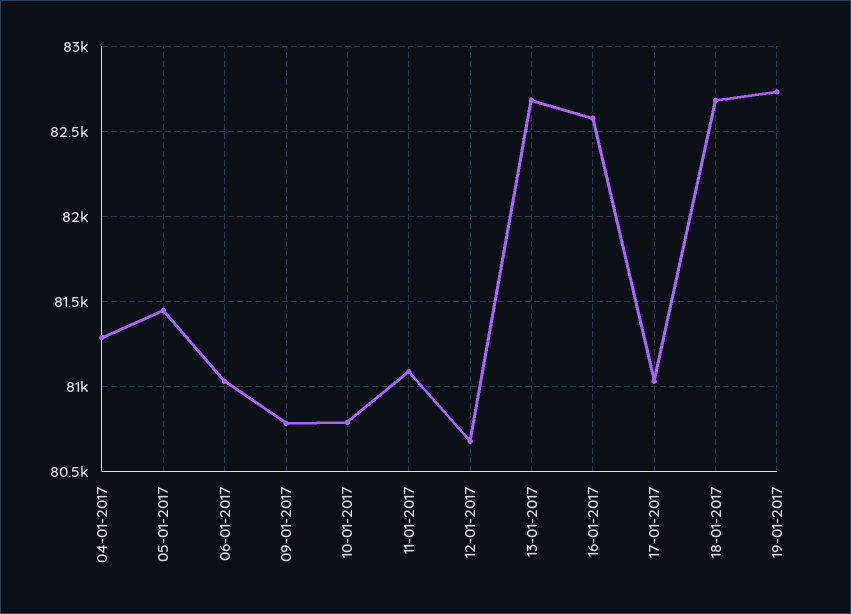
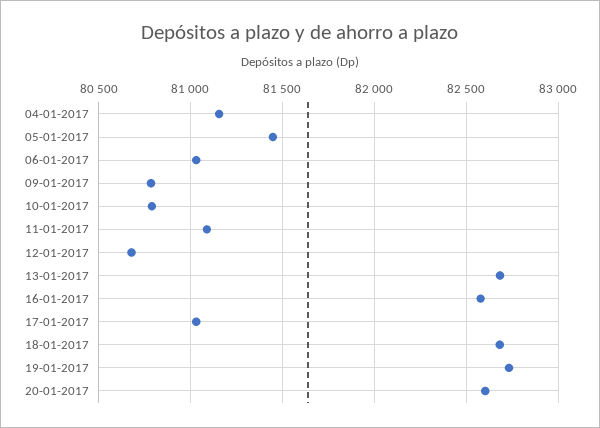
04-01-2017: 81300 -> 81150
20-01-2017: none -> 82600

